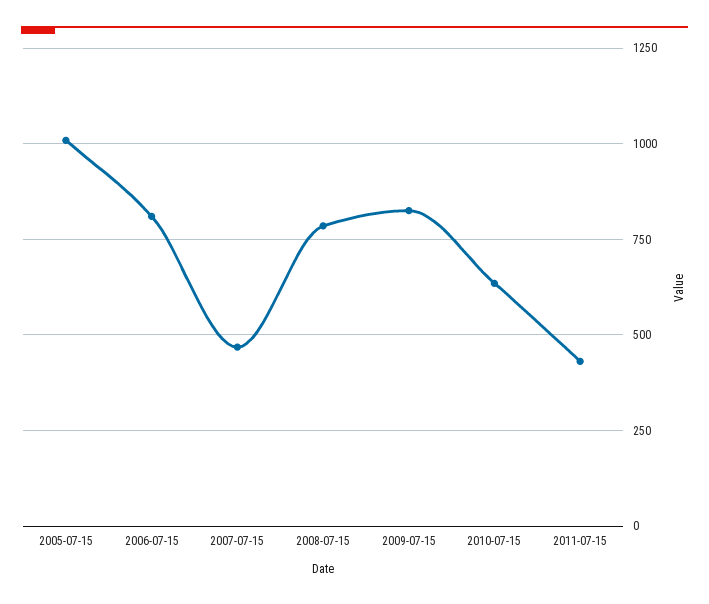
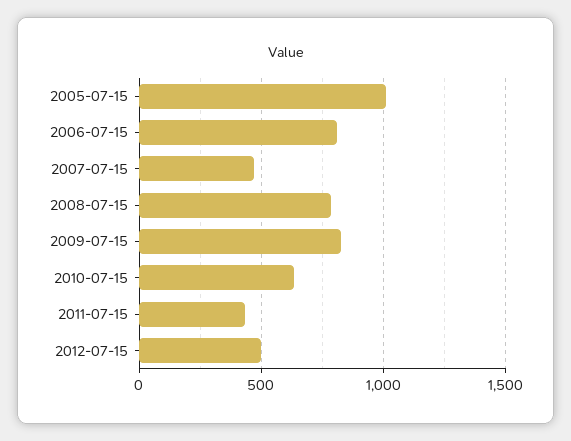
2012-07-15: none -> 500

